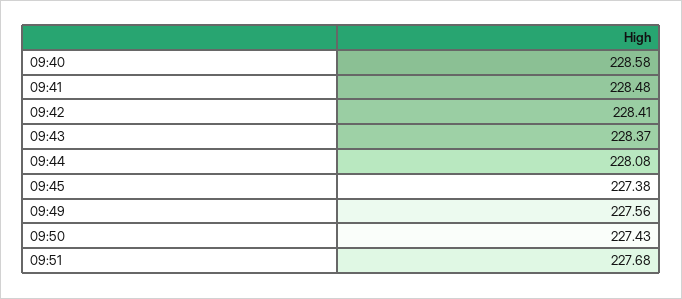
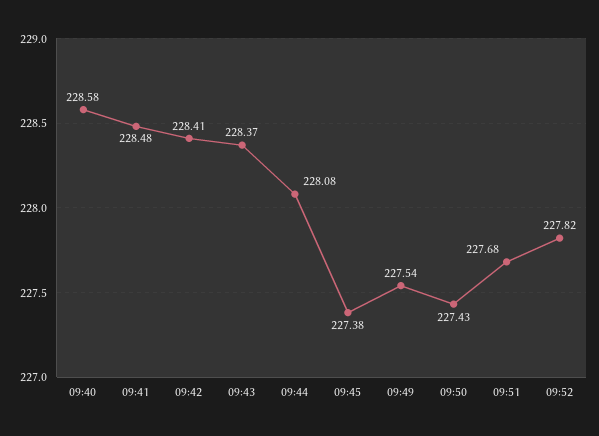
09:49: 227.56 -> 227.54
09:52: none -> 227.82

